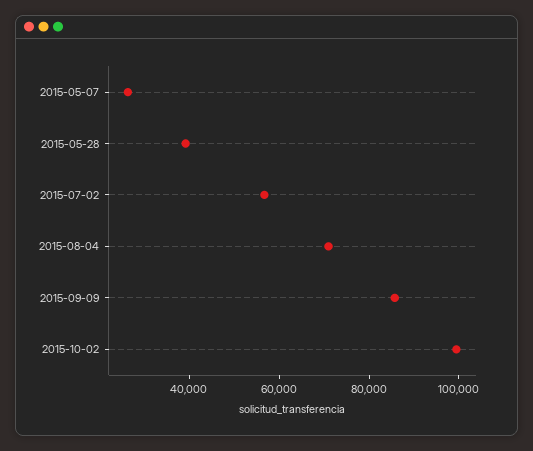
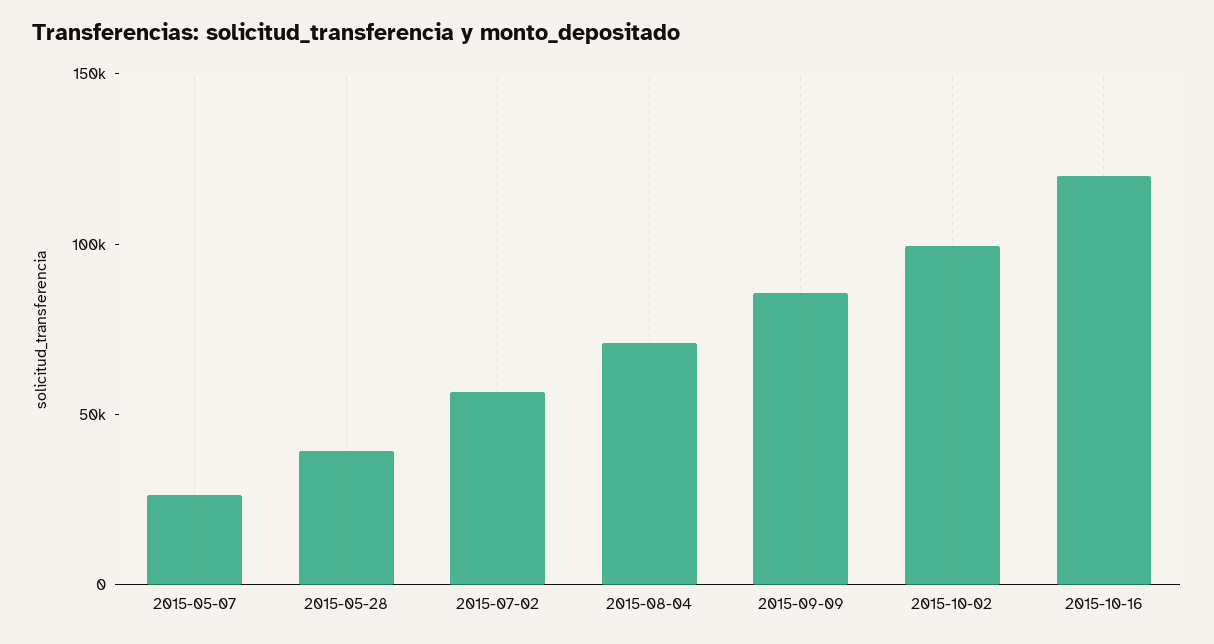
2015-10-16: none -> 120000

